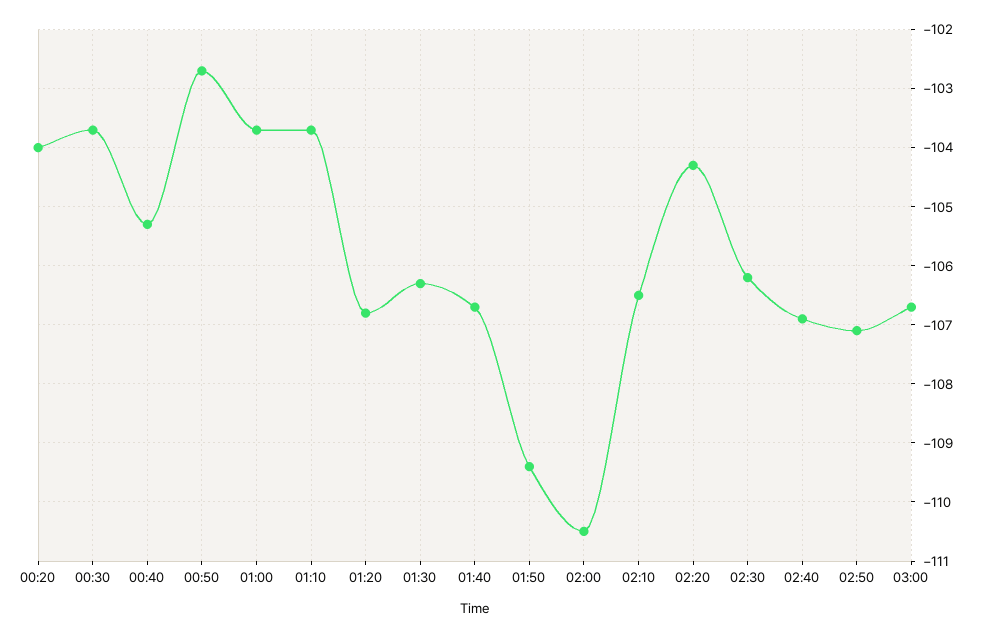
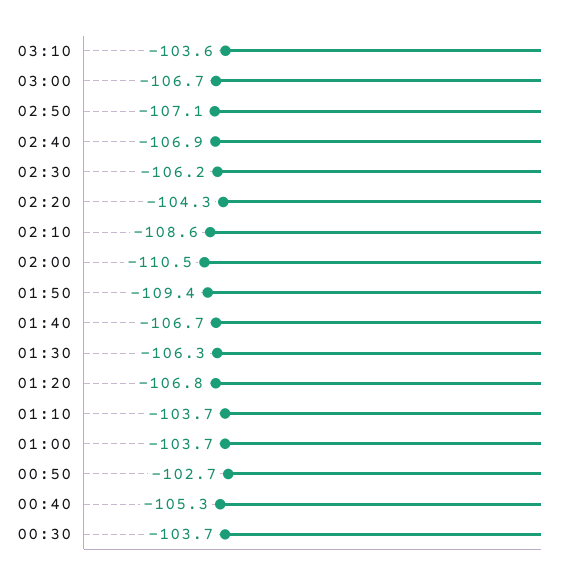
00:20: -104 -> none
02:10: -106.5 -> -108.6
03:10: none -> -103.6

